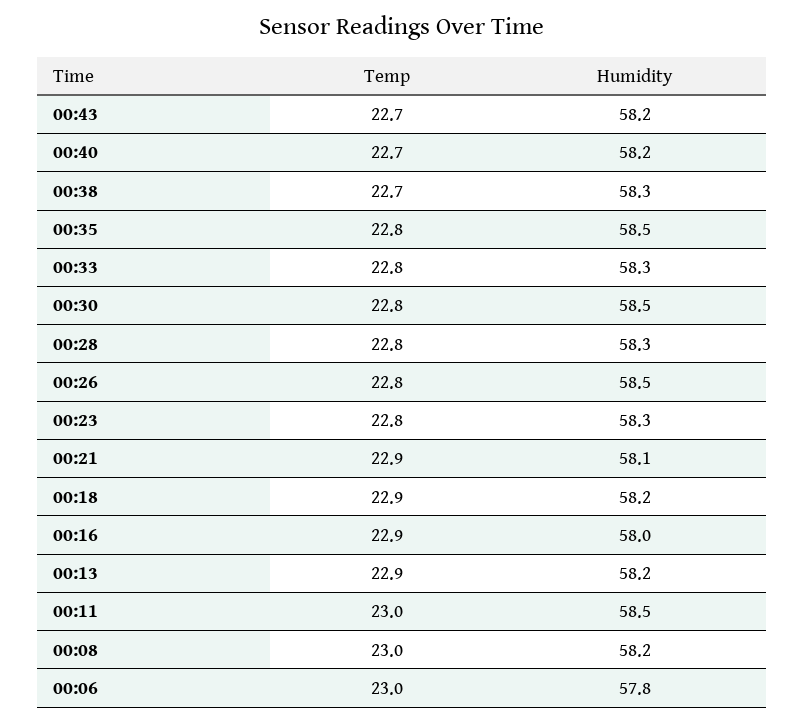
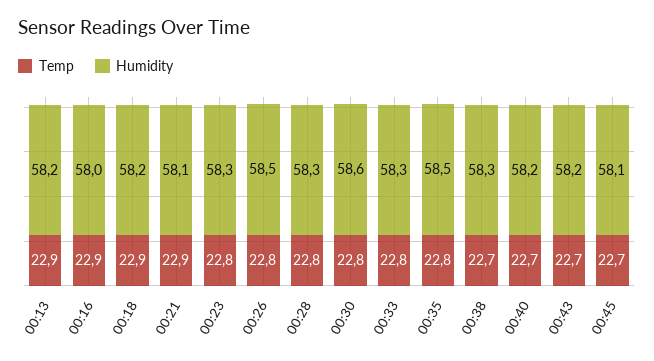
Humidity, 00:30: 58.5 -> 58.6
Temp, 00:11: 23 -> none
Humidity, 00:11: 58.5 -> none
Temp, 00:08: 23 -> none
Humidity, 00:08: 58.2 -> none
Temp, 00:06: 23 -> none
Humidity, 00:06: 57.8 -> none
Temp, 00:45: none -> 22.7
Humidity, 00:45: none -> 58.1

